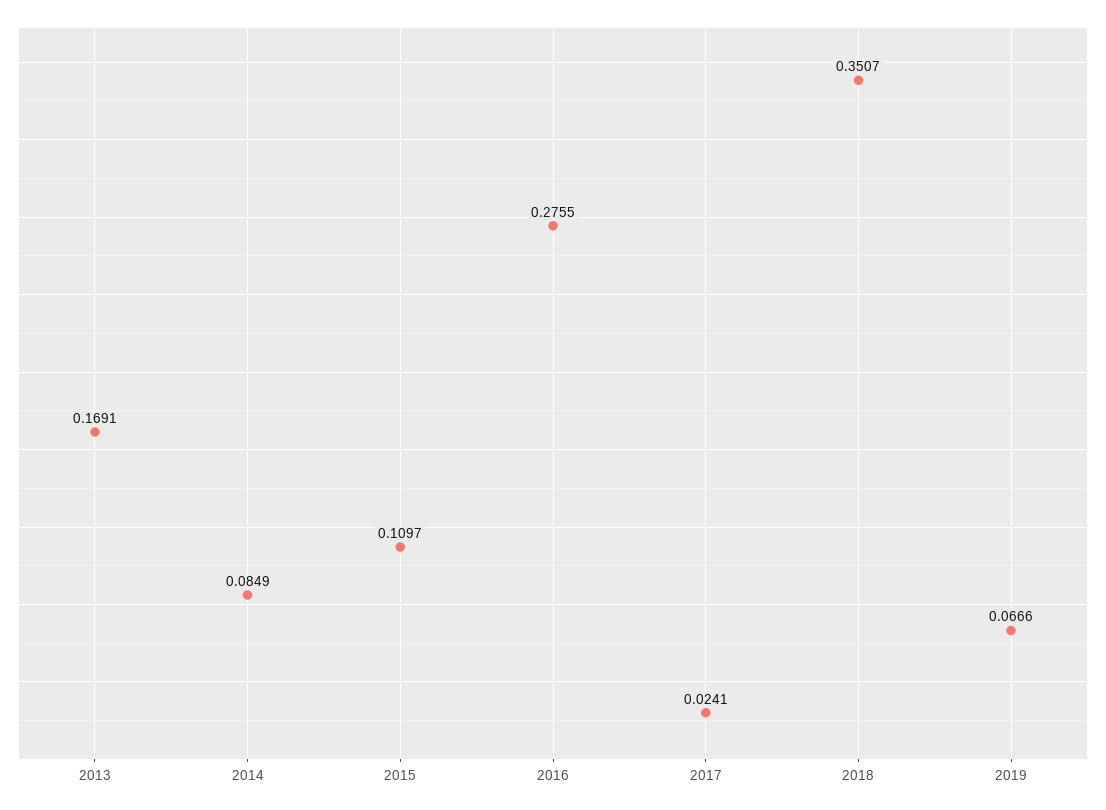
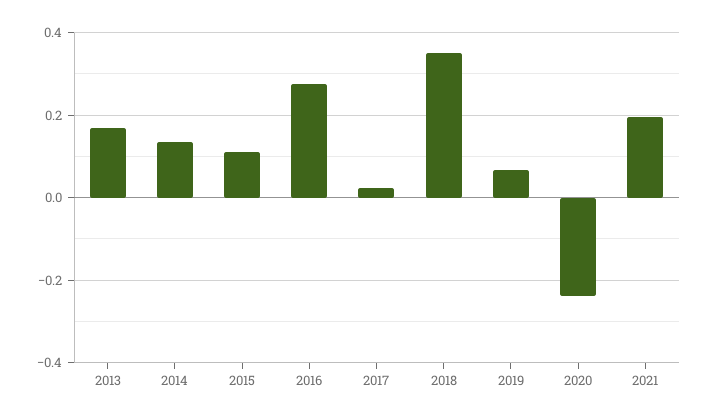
2014: 0.0849 -> 0.14
2020: none -> -0.24
2021: none -> 0.2

